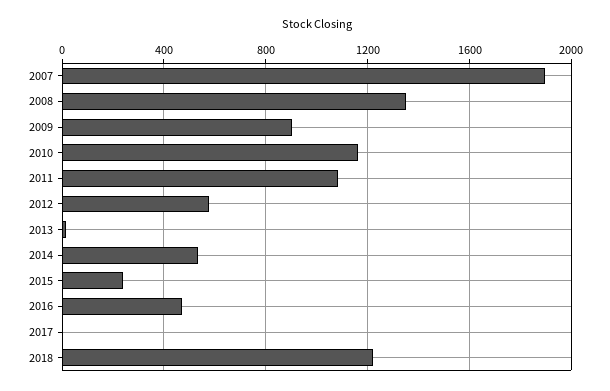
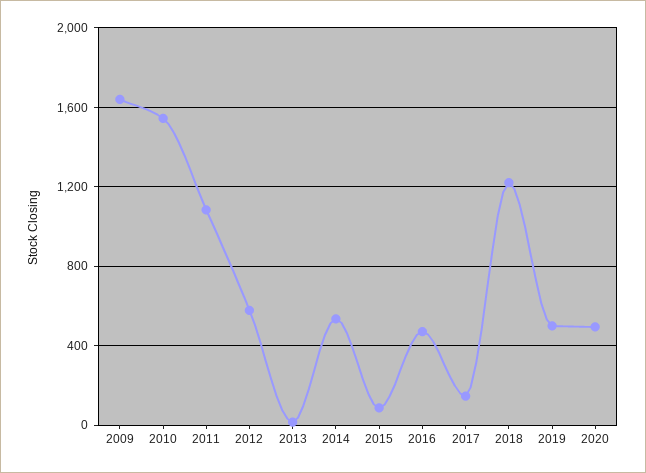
2007: 1900 -> none
2008: 1350 -> none
2009: 900 -> 1650
2010: 1150 -> 1550
2015: 250 -> 100
2017: 0 -> 150
2019: none -> 500
2020: none -> 500

